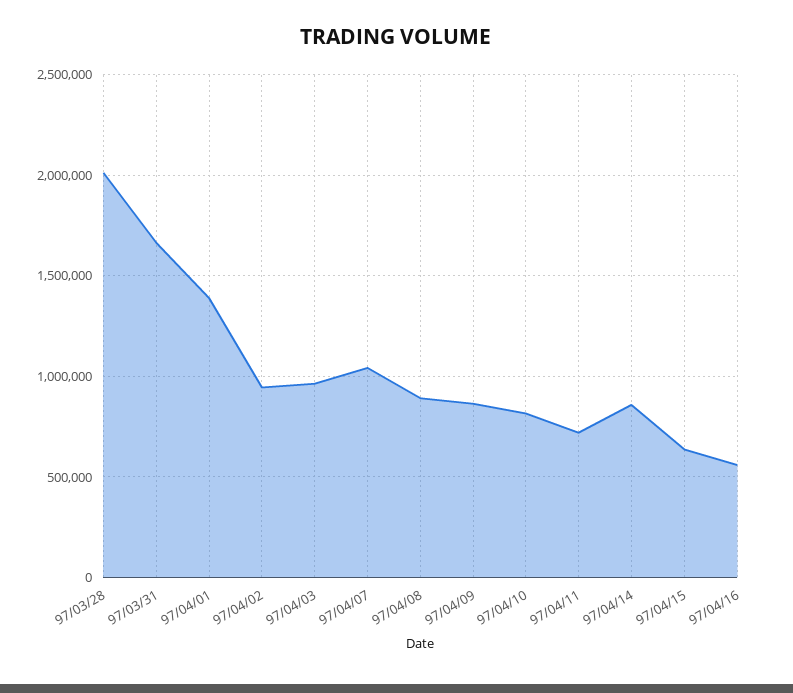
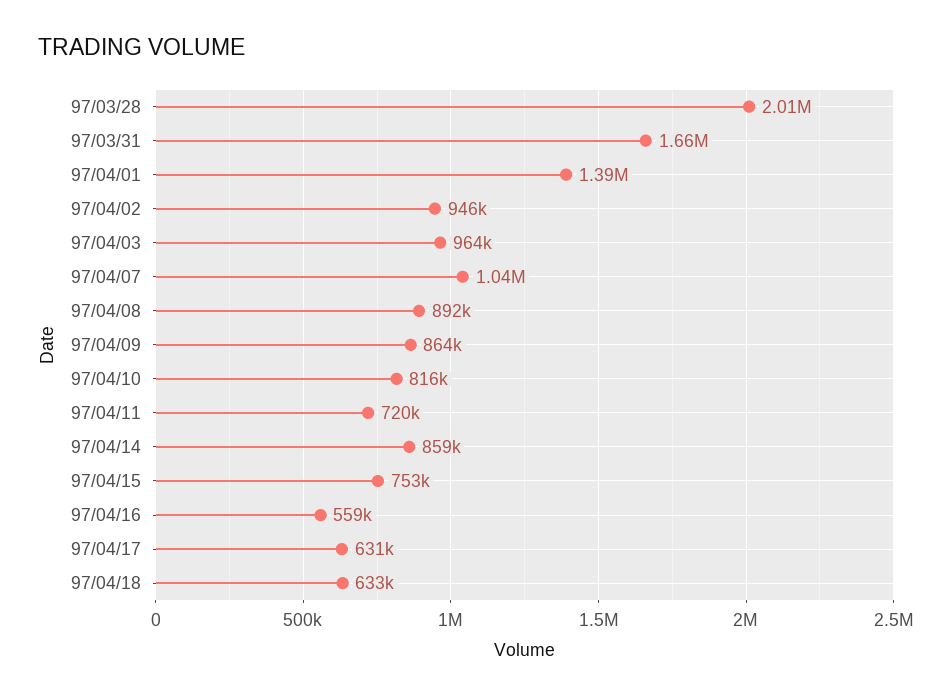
97/04/15: 650000 -> 753000
97/04/17: none -> 631000
97/04/18: none -> 633000

